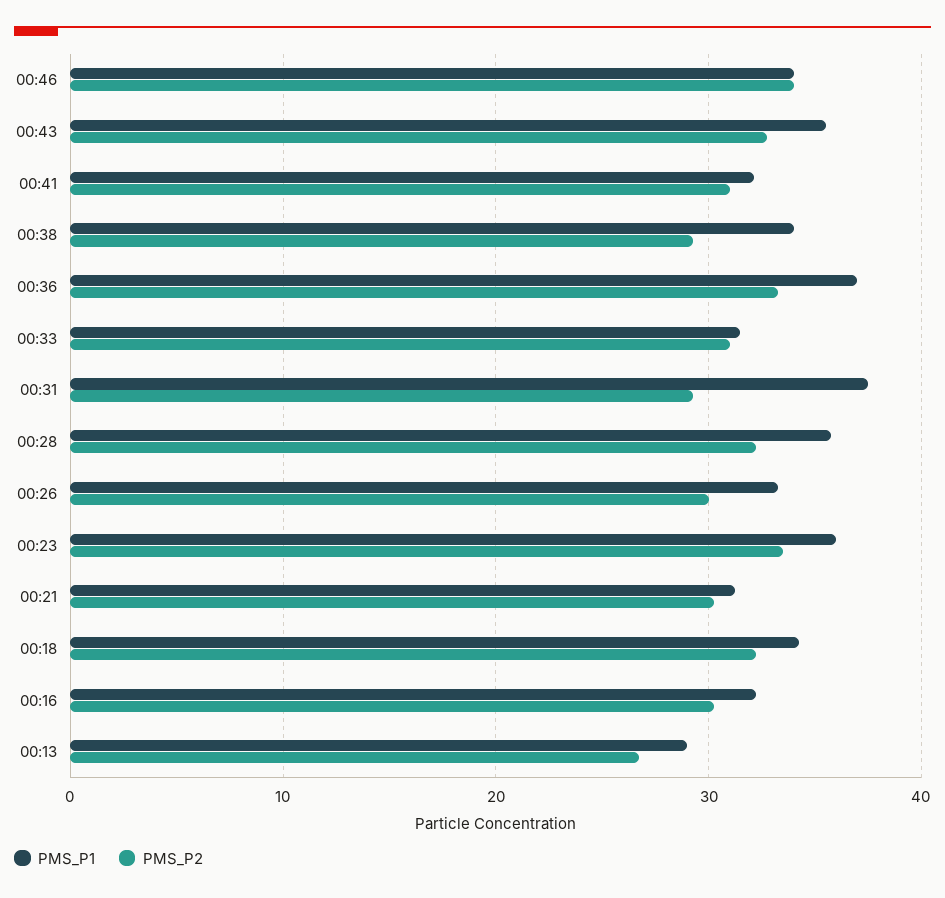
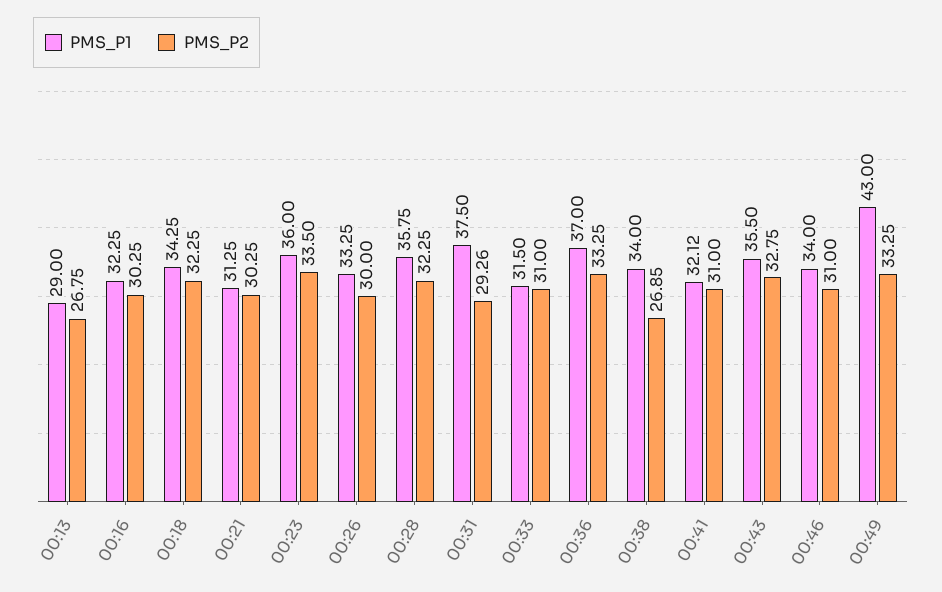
PMS_P2, 00:46: 34 -> 31
PMS_P2, 00:38: 29 -> 26.85
PMS_P1, 00:49: none -> 43
PMS_P2, 00:49: none -> 33.25

